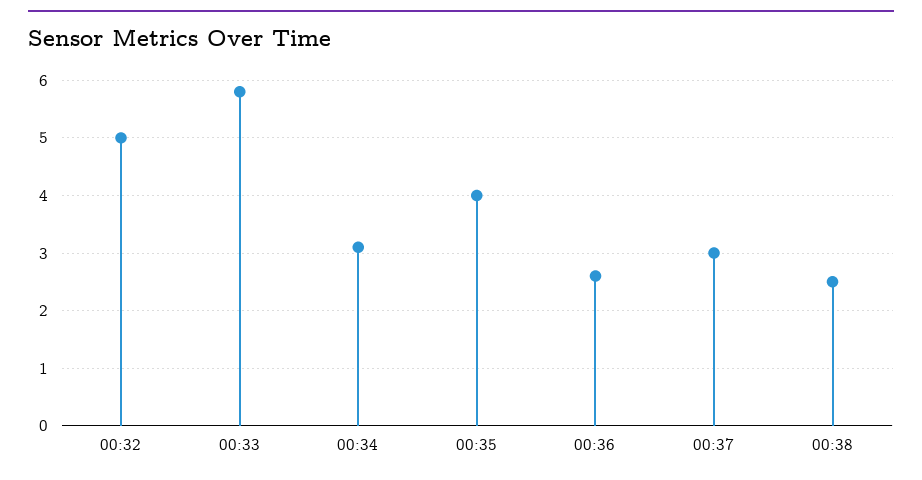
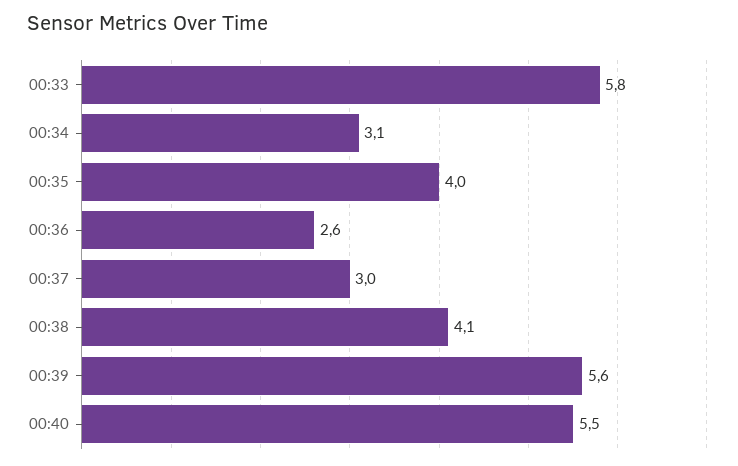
00:32: 5 -> none
00:38: 2.5 -> 4.1
00:39: none -> 5.6
00:40: none -> 5.5

